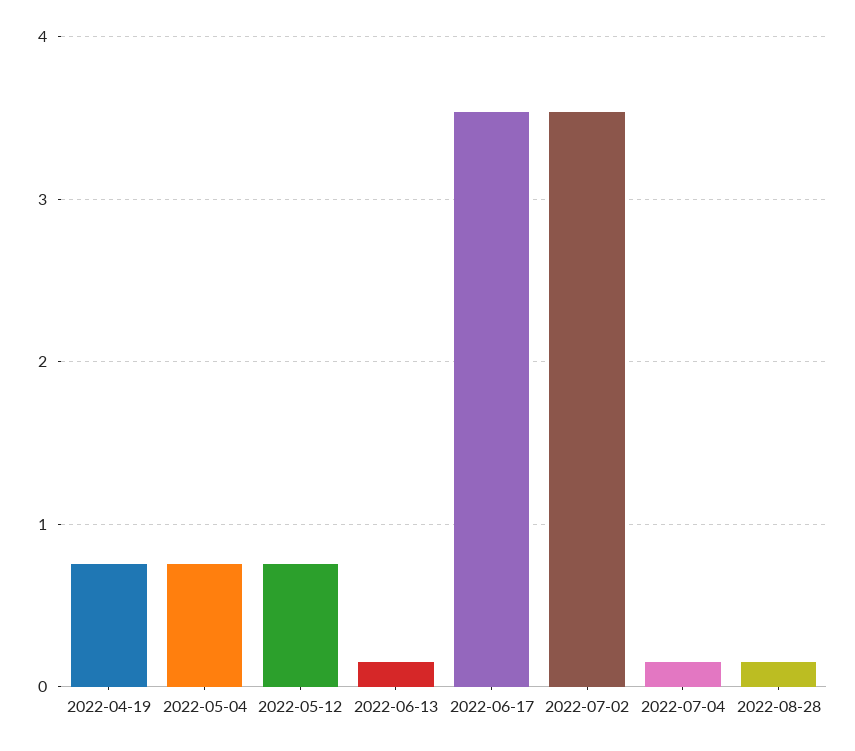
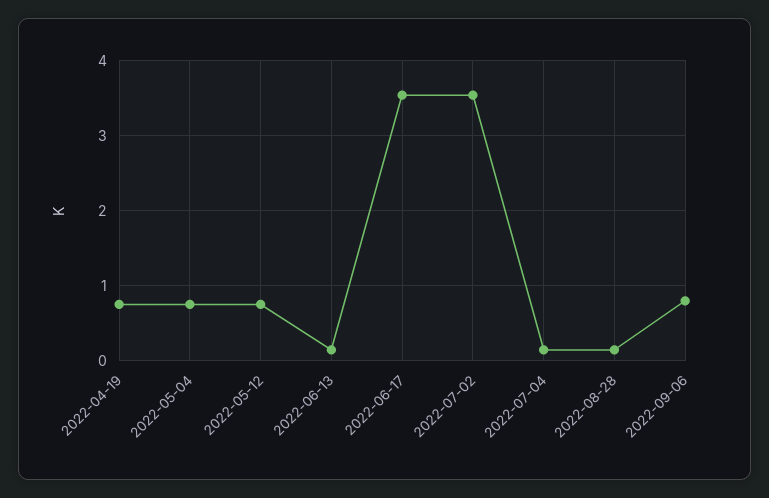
2022-09-06: none -> 0.8

